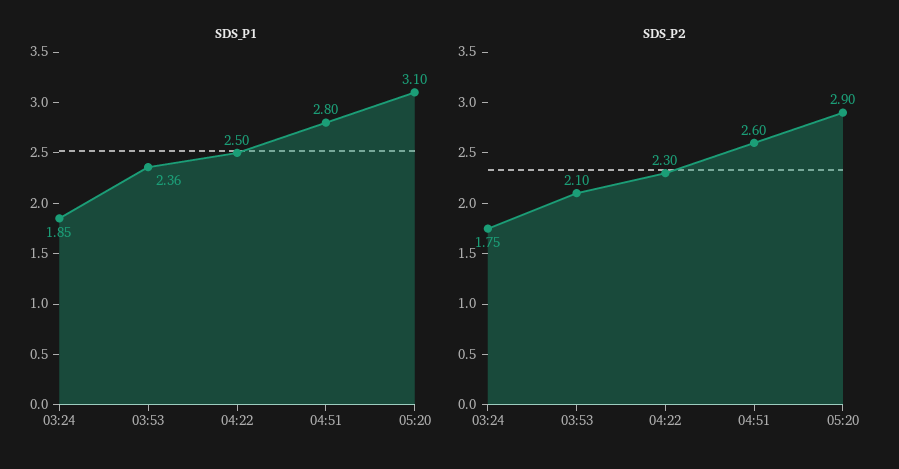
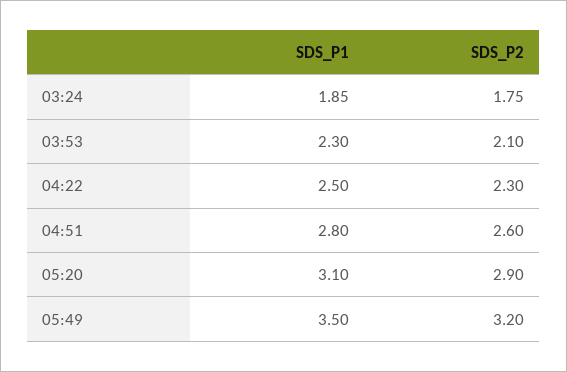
SDS_P1, 03:53: 2.36 -> 2.3
SDS_P1, 05:49: none -> 3.5
SDS_P2, 05:49: none -> 3.2

